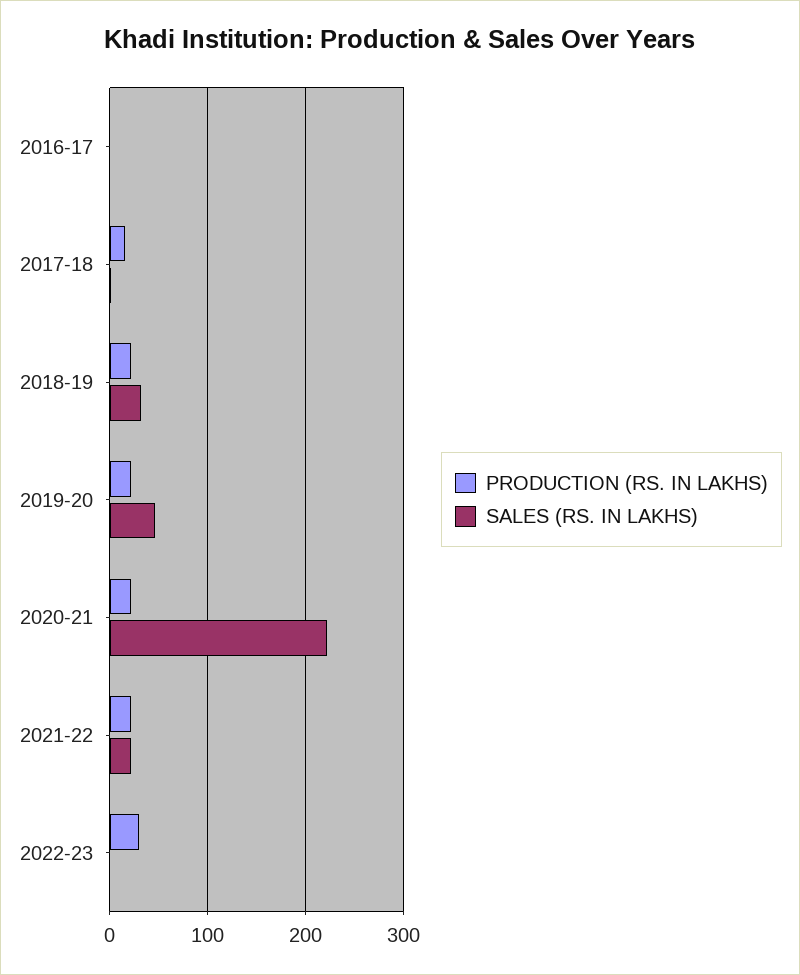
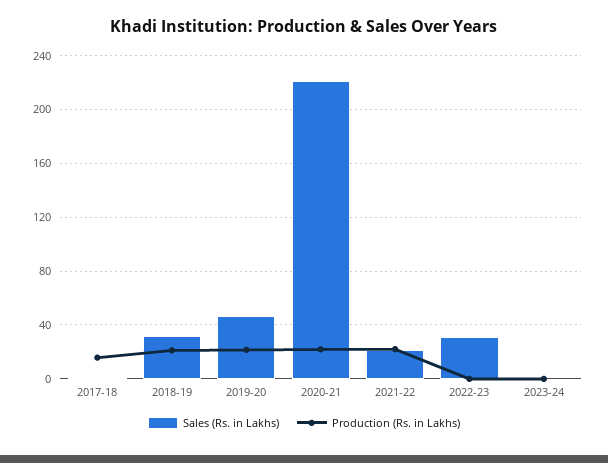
PRODUCTION (RS. IN LAKHS), 2016-17: 0 -> none
SALES (RS. IN LAKHS), 2016-17: 0 -> none
PRODUCTION (RS. IN LAKHS), 2022-23: 30 -> 0
SALES (RS. IN LAKHS), 2022-23: 0 -> 30
SALES (RS. IN LAKHS), 2023-24: none -> 0
PRODUCTION (RS. IN LAKHS), 2023-24: none -> 0

